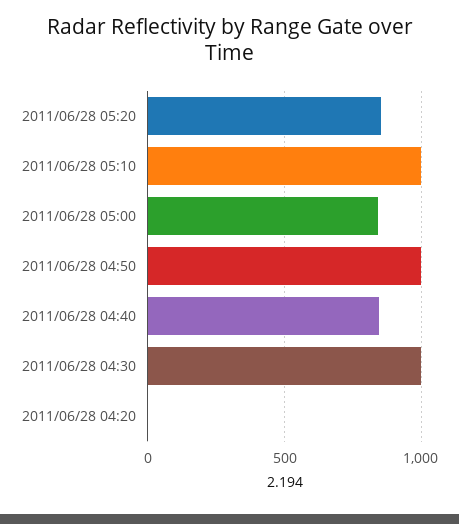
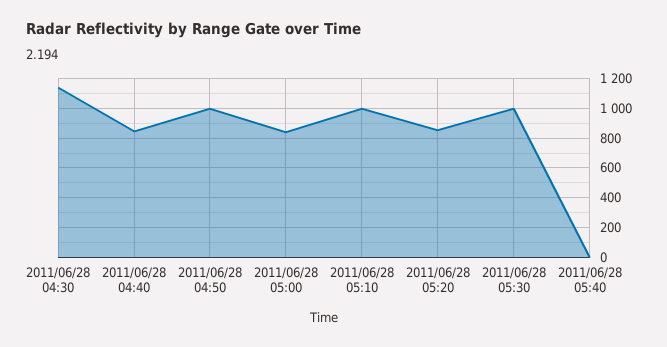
2011/06/28 04:30: 1000 -> 1150
2011/06/28 04:20: 0 -> none
2011/06/28 05:30: none -> 1000
2011/06/28 05:40: none -> 0

